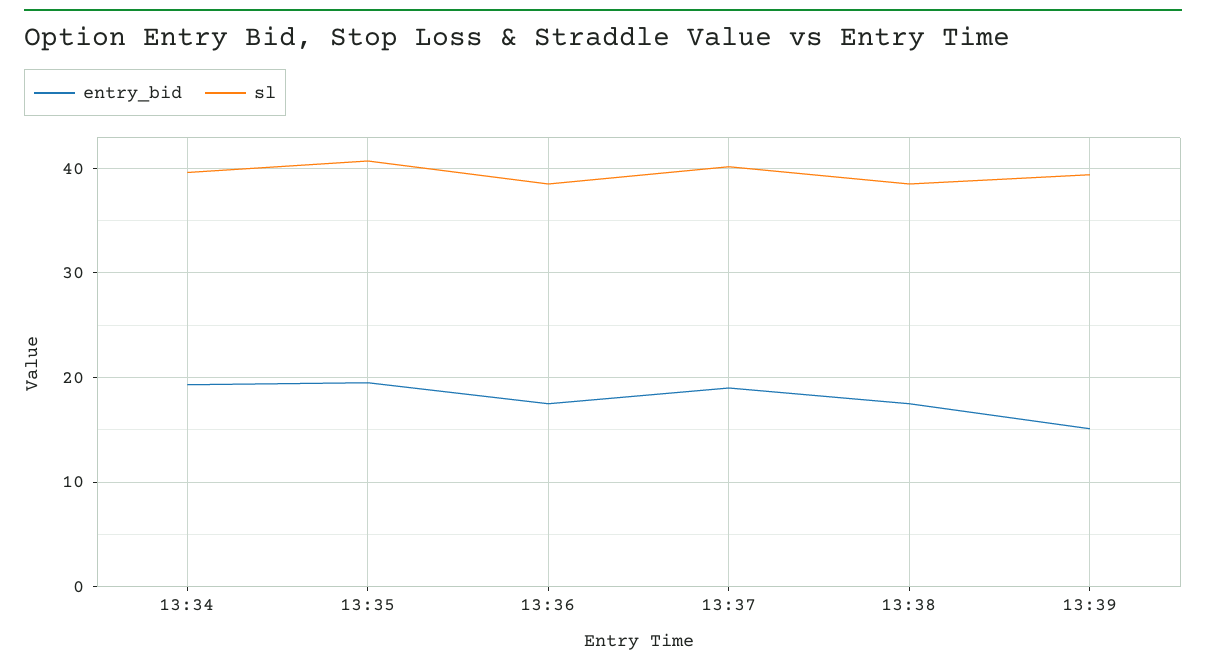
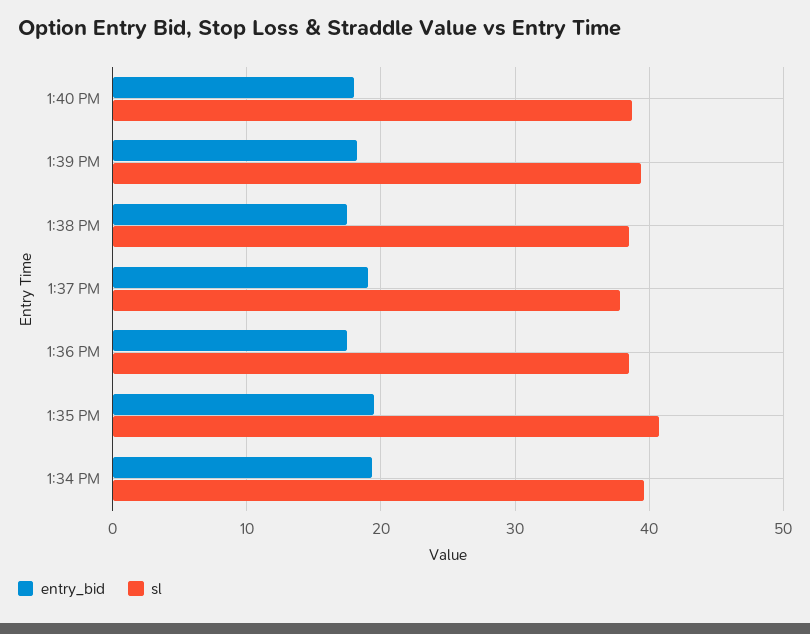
sl, 13:37: 40 -> 38
entry_bid, 13:39: 15 -> 18
entry_bid, 1:40 PM: none -> 18
sl, 1:40 PM: none -> 39

